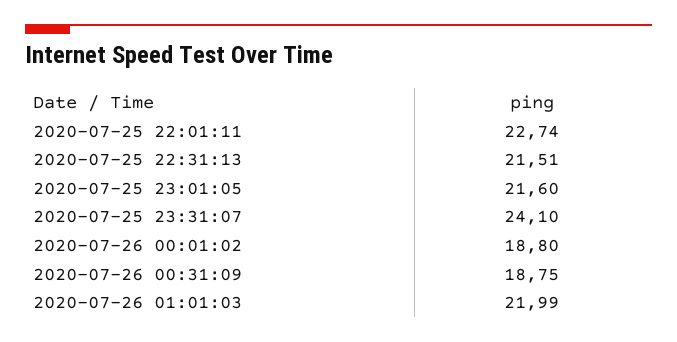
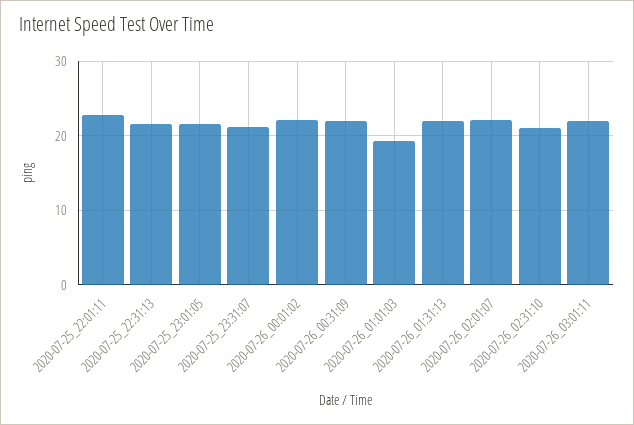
2020-07-25 23:31:07: 24.1 -> 21
2020-07-26 00:01:02: 18.8 -> 22
2020-07-26 00:31:09: 18.75 -> 22
2020-07-26 01:01:03: 21.99 -> 19
2020-07-26_01:31:13: none -> 22
2020-07-26_02:01:07: none -> 22
2020-07-26_02:31:10: none -> 21
2020-07-26_03:01:11: none -> 22

